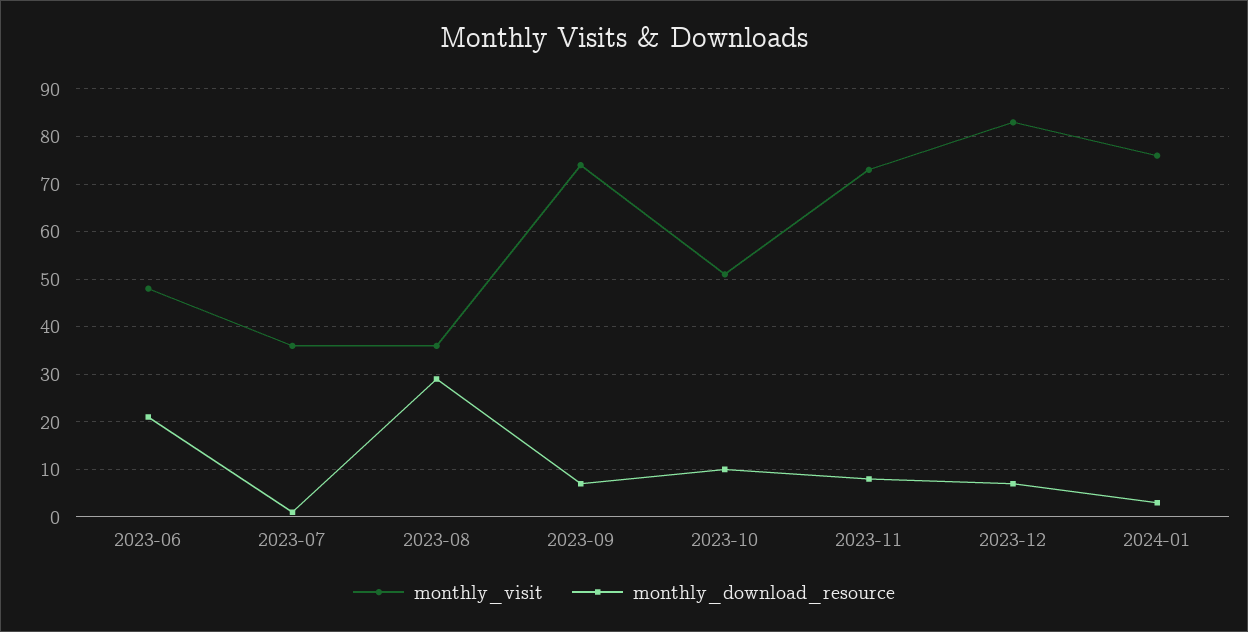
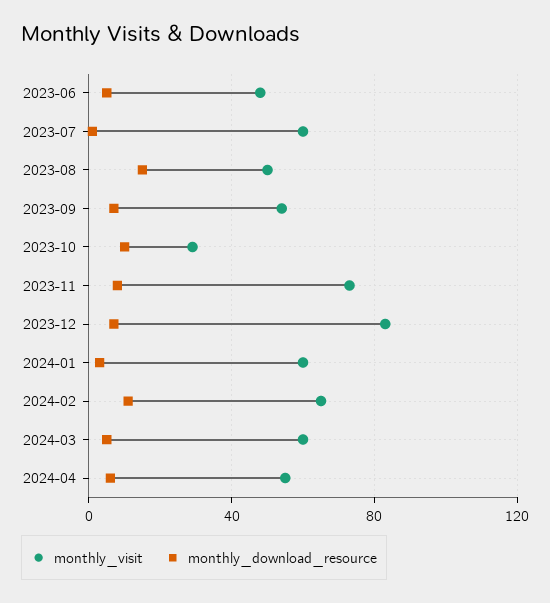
monthly_download_resource, 2023-06: 20 -> 5
monthly_visit, 2023-07: 35 -> 60
monthly_visit, 2023-08: 35 -> 50
monthly_download_resource, 2023-08: 30 -> 15
monthly_visit, 2023-09: 75 -> 55
monthly_visit, 2023-10: 50 -> 30
monthly_visit, 2024-01: 75 -> 60
monthly_visit, 2024-02: none -> 65
monthly_download_resource, 2024-02: none -> 10
monthly_visit, 2024-03: none -> 60
monthly_download_resource, 2024-03: none -> 5
monthly_visit, 2024-04: none -> 55
monthly_download_resource, 2024-04: none -> 5

